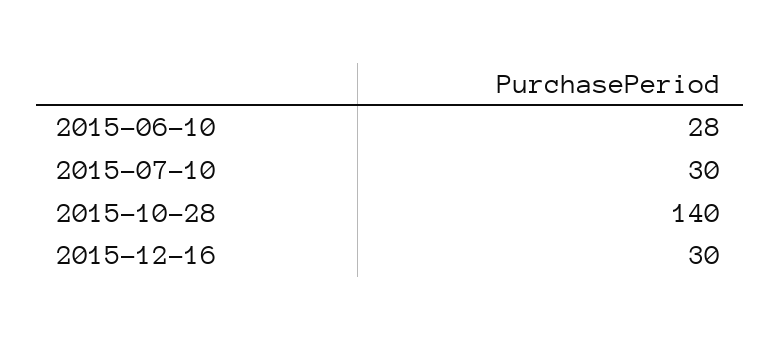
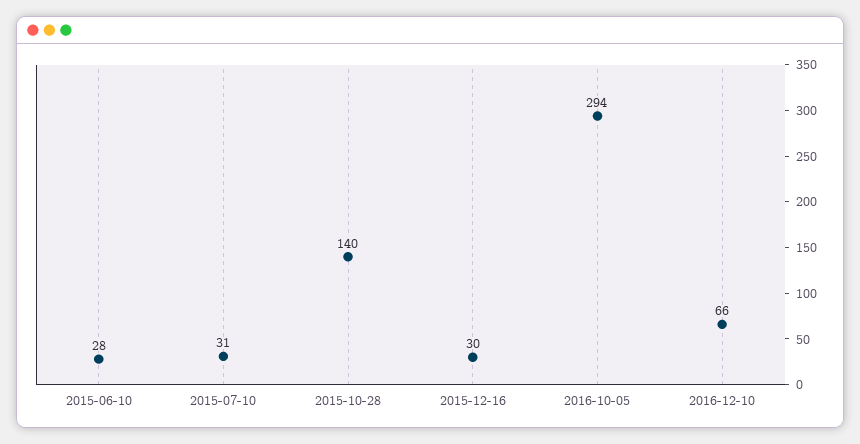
2015-07-10: 30 -> 31
2016-10-05: none -> 294
2016-12-10: none -> 66

